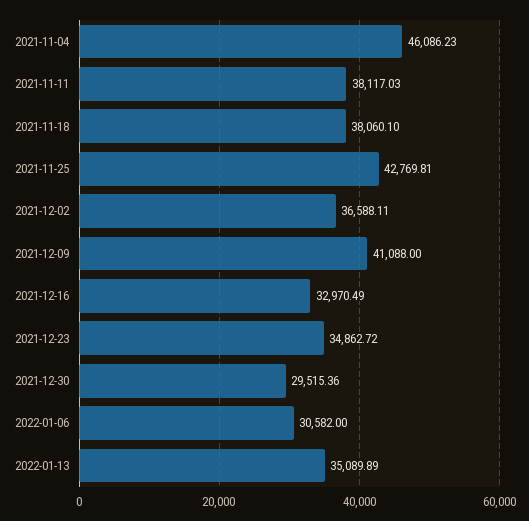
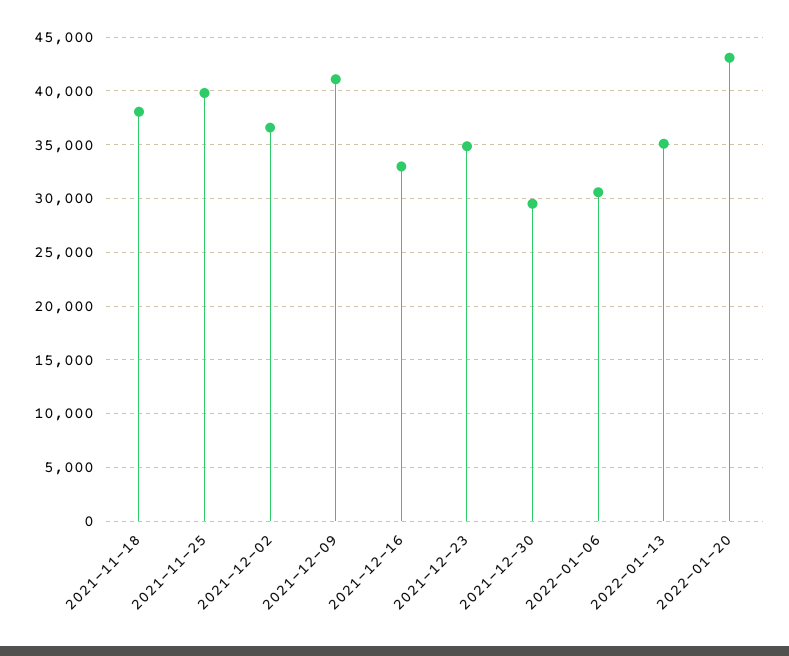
2021-11-04: 46086.23 -> none
2021-11-11: 38117.03 -> none
2021-11-25: 42769.81 -> 40000
2022-01-20: none -> 43000

